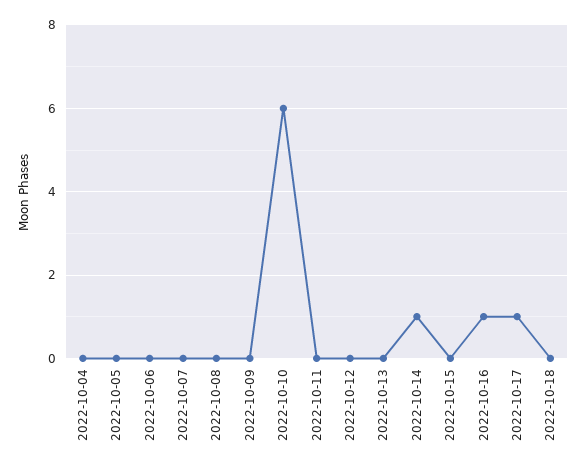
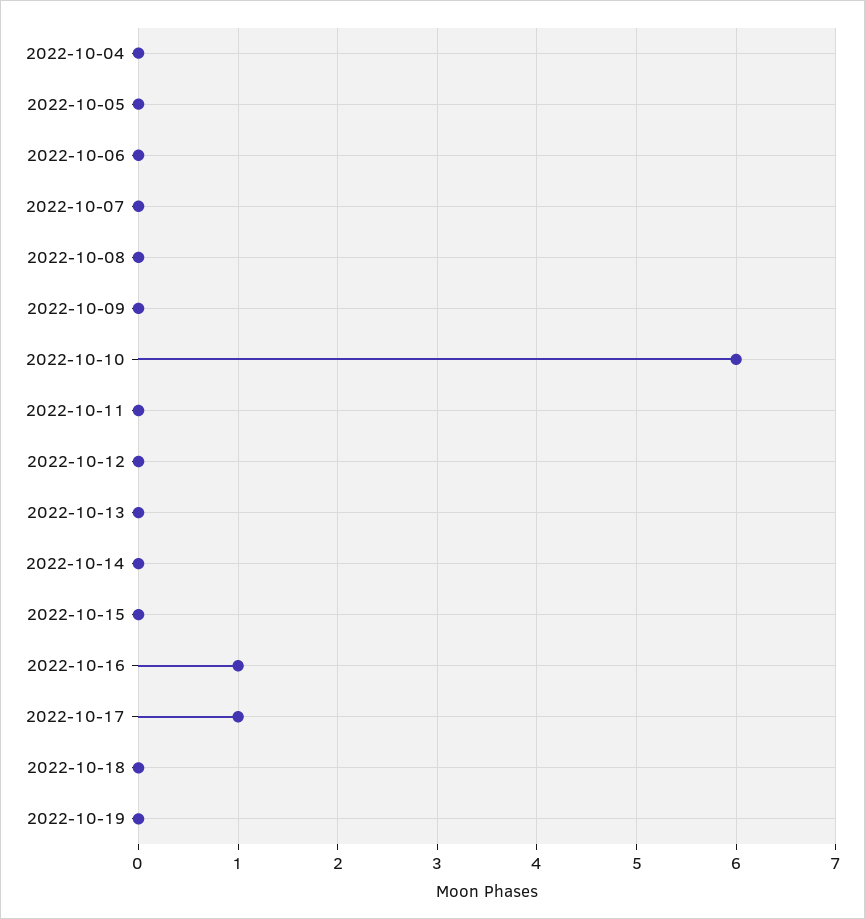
2022-10-14: 1 -> 0
2022-10-19: none -> 0

